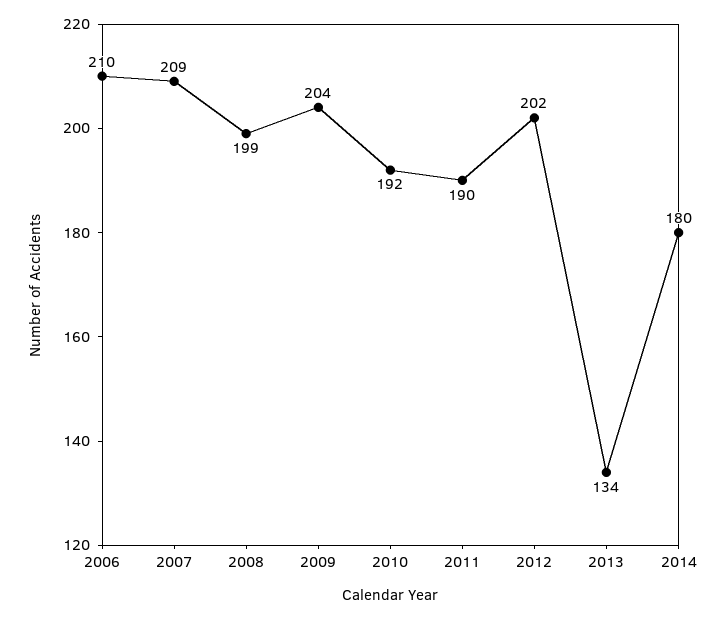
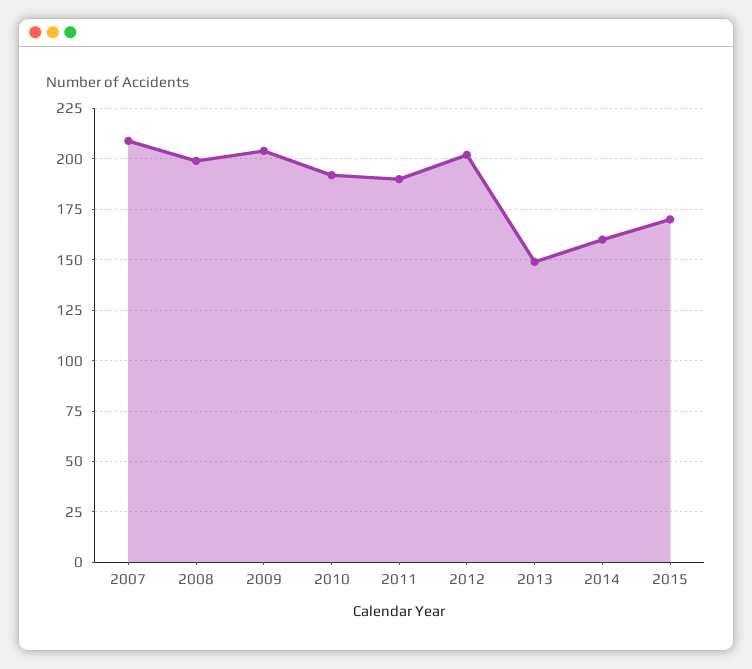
2006: 210 -> none
2013: 134 -> 150
2014: 180 -> 160
2015: none -> 170

